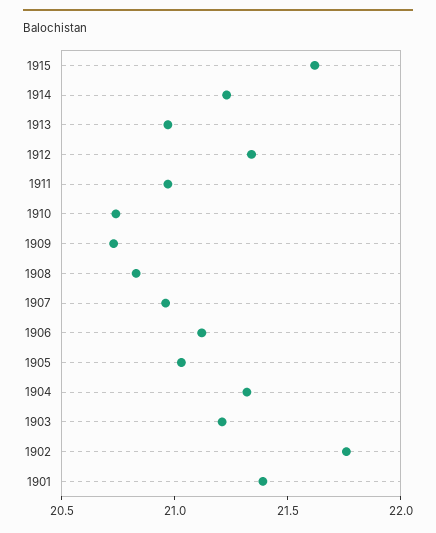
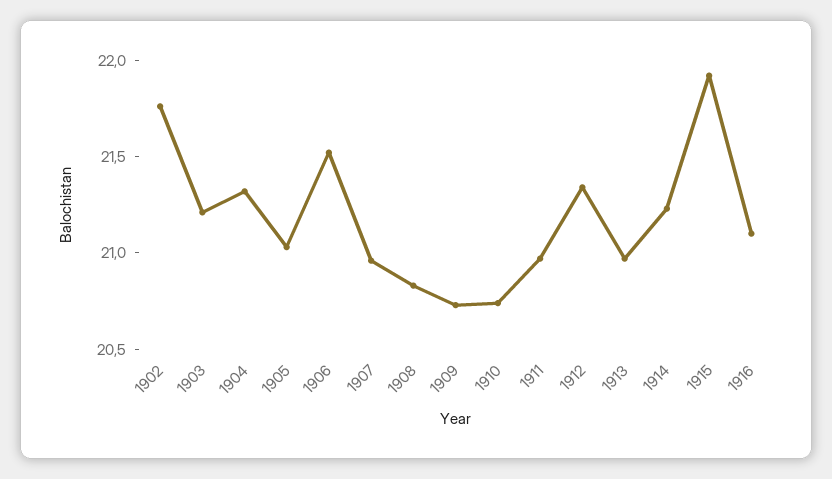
1915: 21.6 -> 21.9
1906: 21.1 -> 21.5
1901: 21.4 -> none
1916: none -> 21.1

